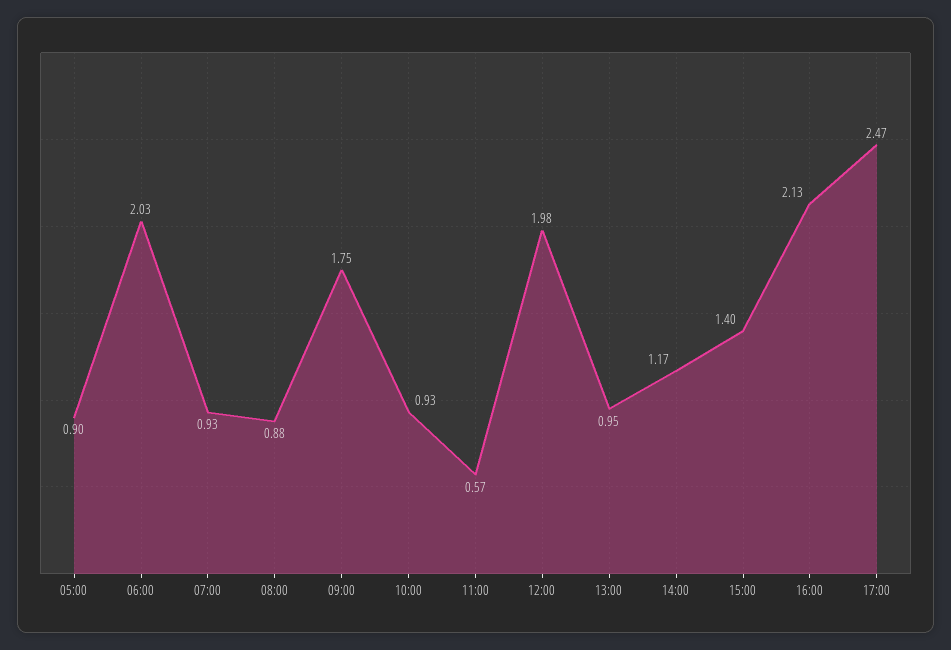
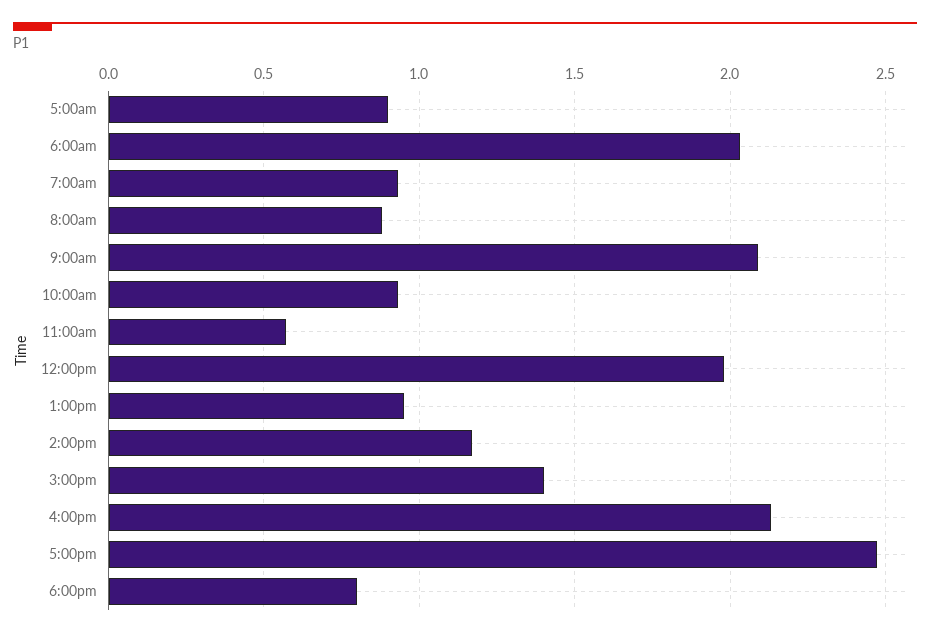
09:00: 1.75 -> 2.1
6:00pm: none -> 0.8

